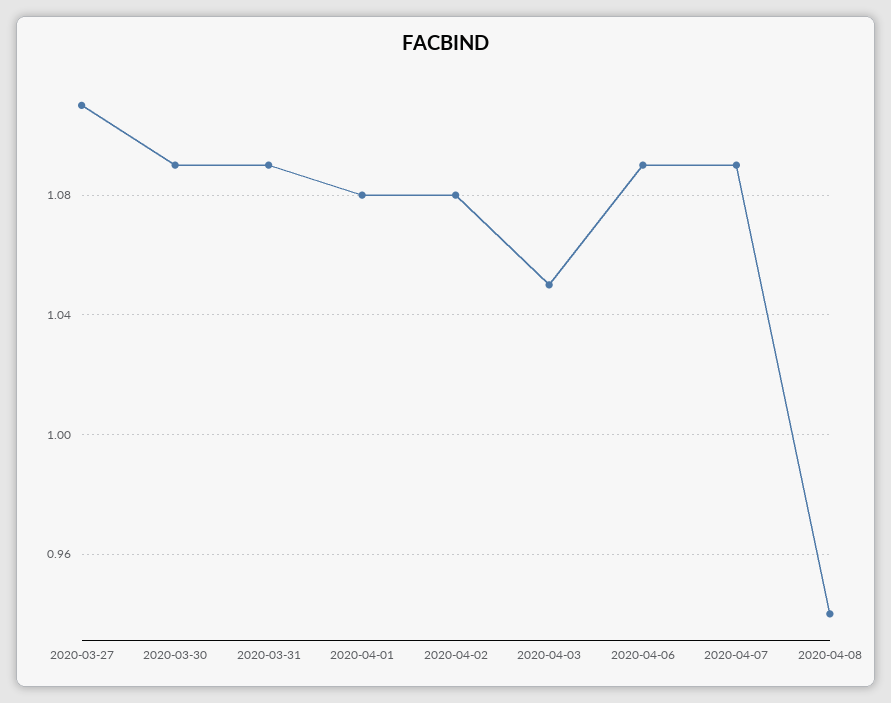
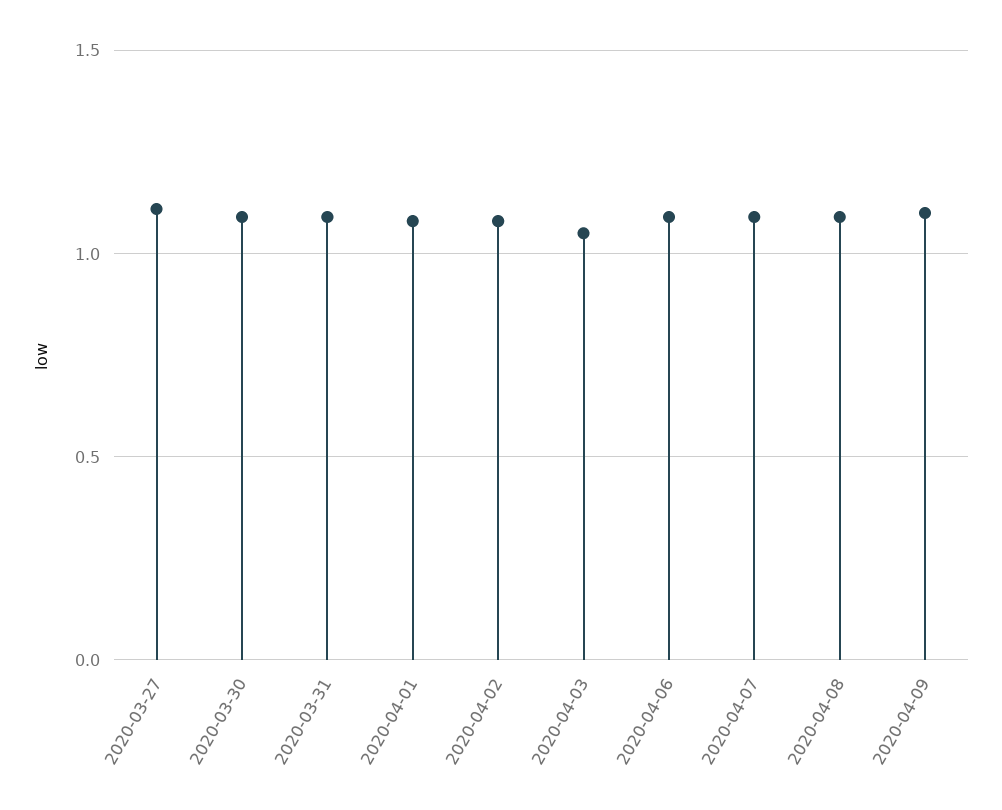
2020-04-08: 0.94 -> 1.1
2020-04-09: none -> 1.1

